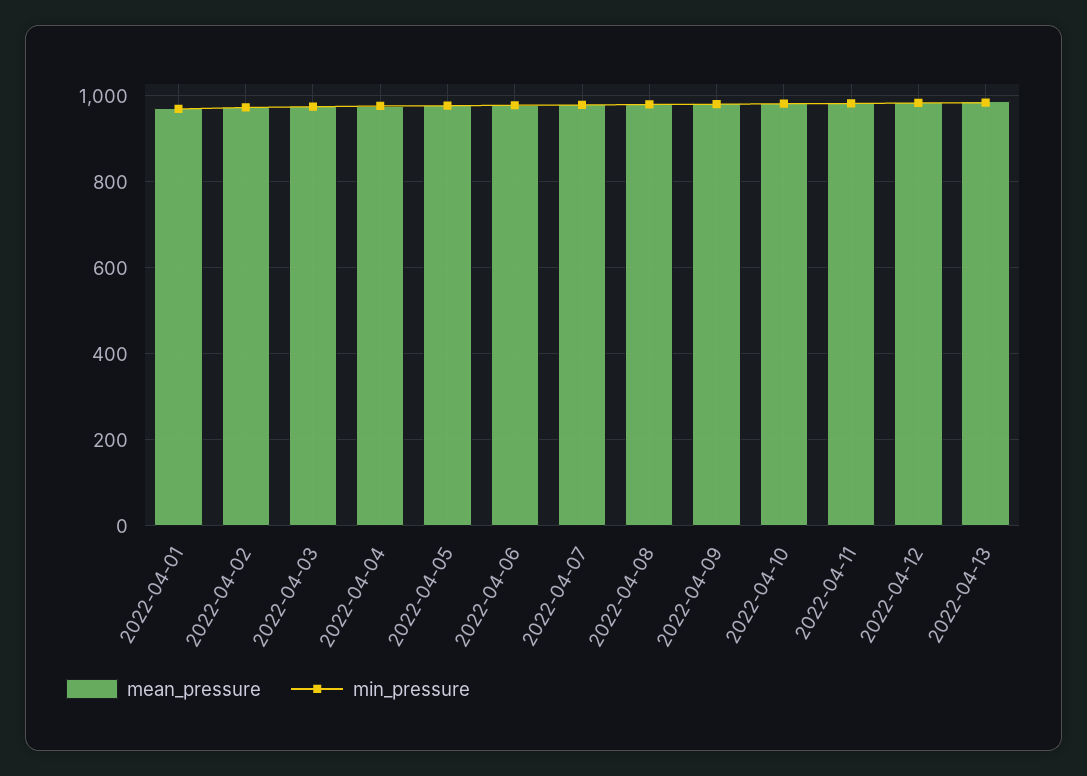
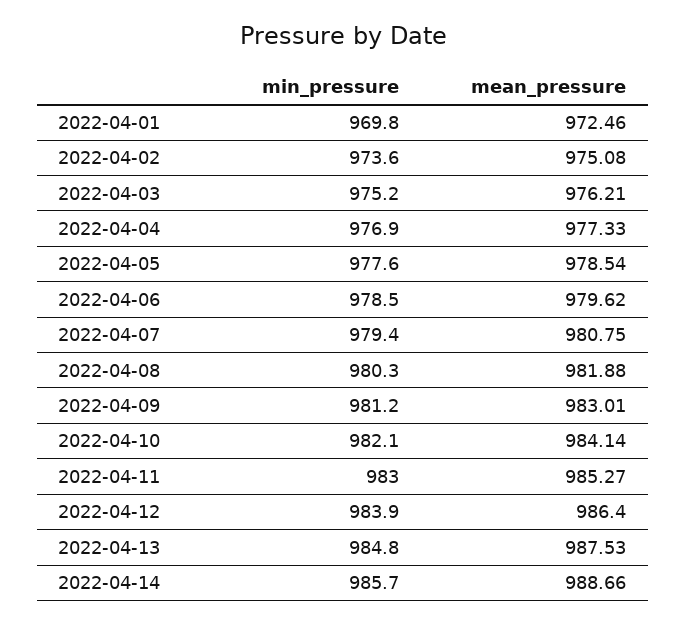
min_pressure, 2022-04-14: none -> 985.7
mean_pressure, 2022-04-14: none -> 988.66

